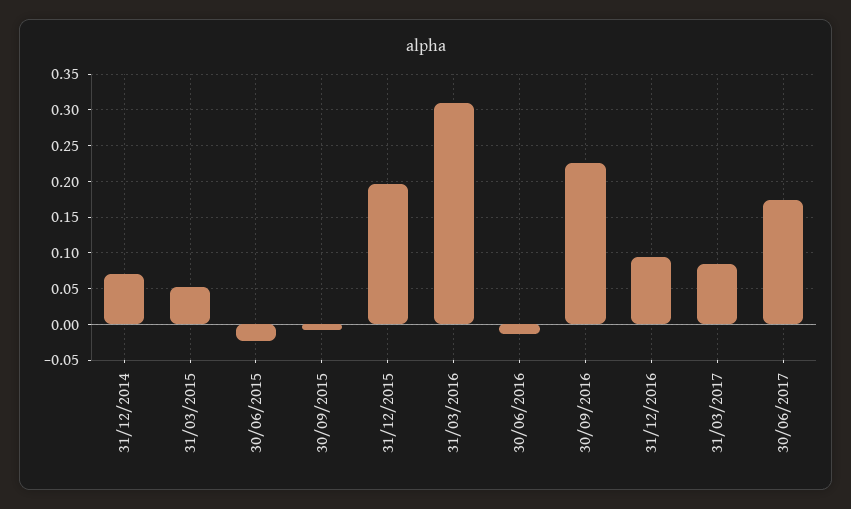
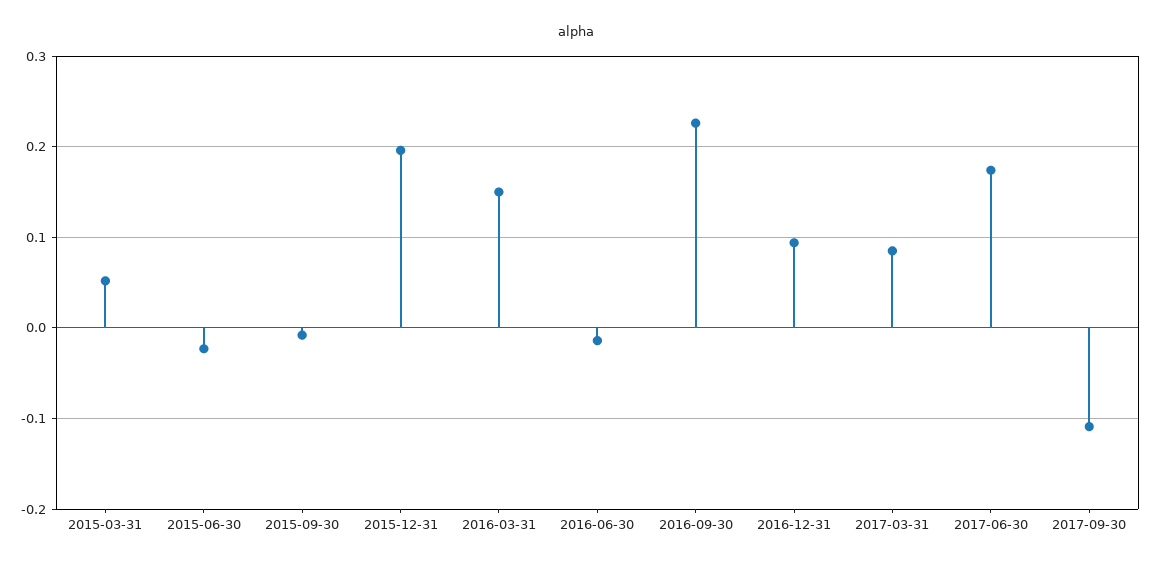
31/12/2014: 0.07 -> none
31/03/2016: 0.31 -> 0.15
2017-09-30: none -> -0.11

